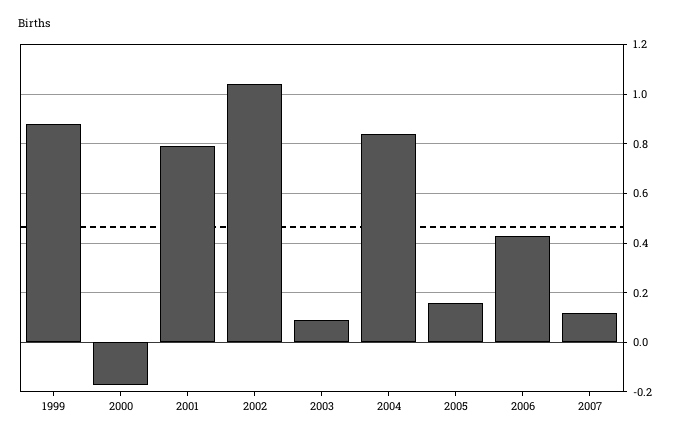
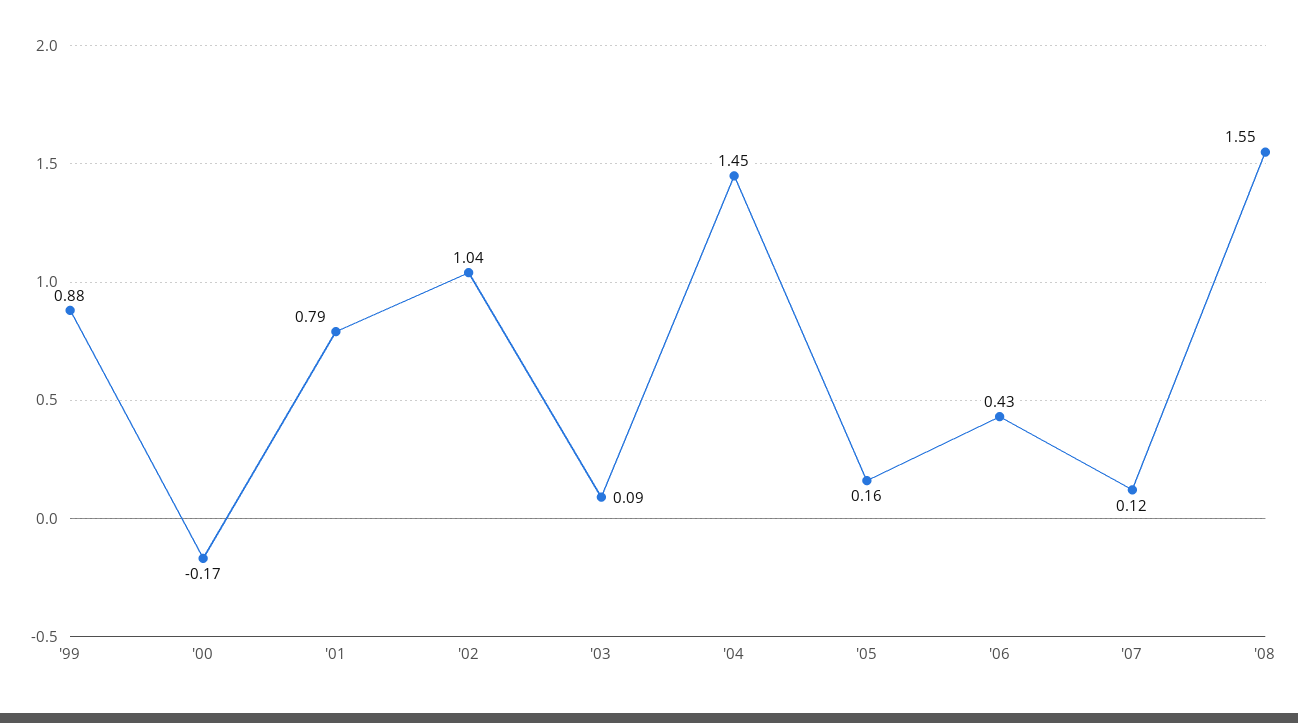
2004: 0.85 -> 1.45
'08: none -> 1.55

